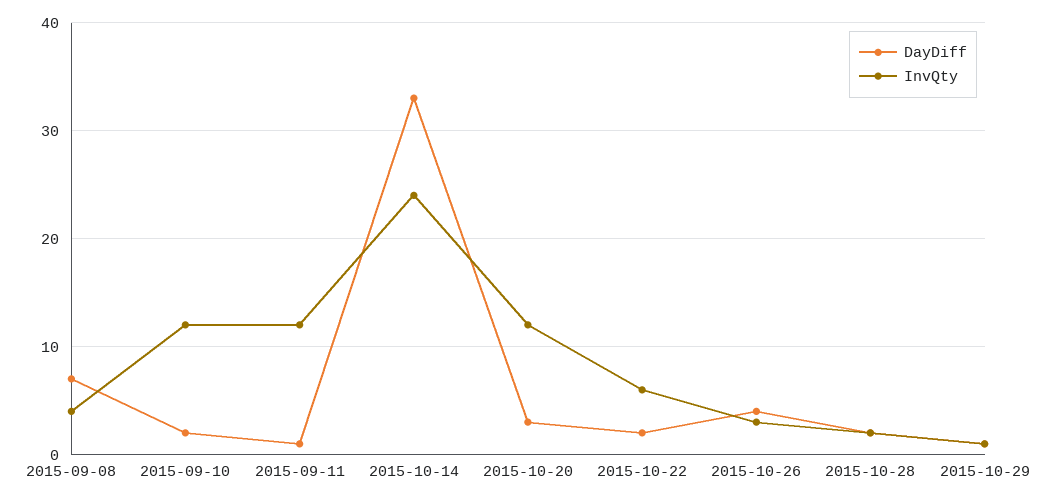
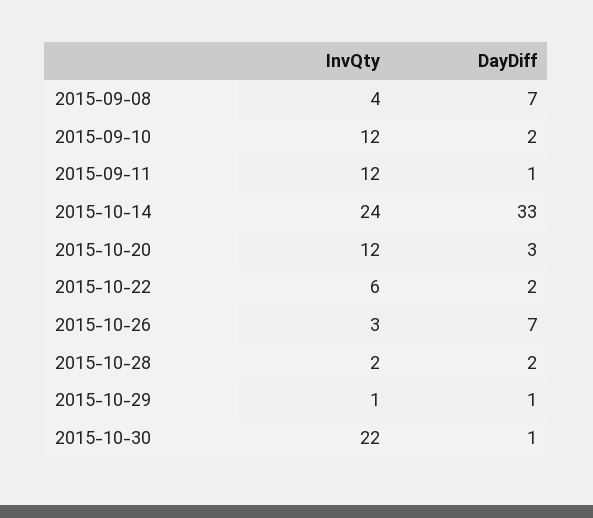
DayDiff, 2015-10-26: 4 -> 7
InvQty, 2015-10-30: none -> 22
DayDiff, 2015-10-30: none -> 1

